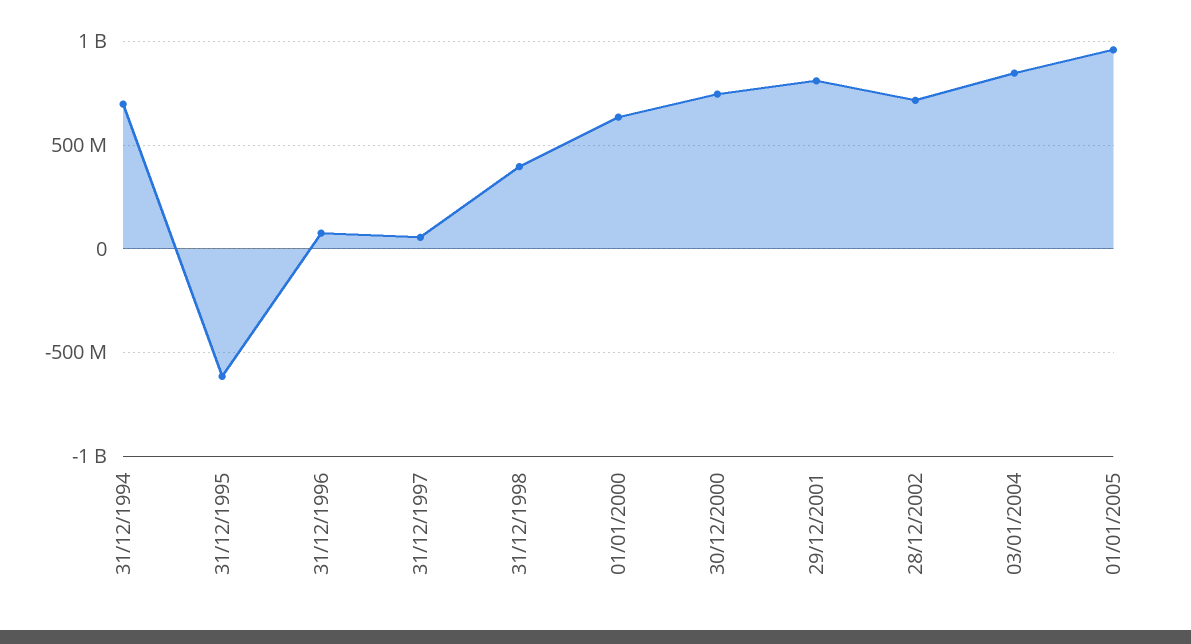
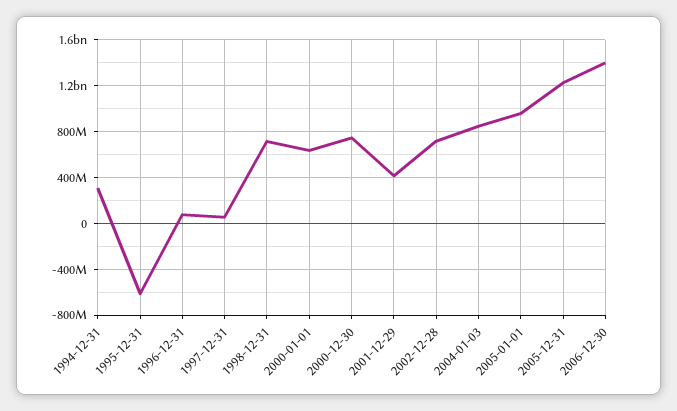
31/12/1994: 700000000 -> 300000000
31/12/1998: 400000000 -> 700000000
29/12/2001: 800000000 -> 400000000
2005-12-31: none -> 1200000000
2006-12-30: none -> 1400000000

